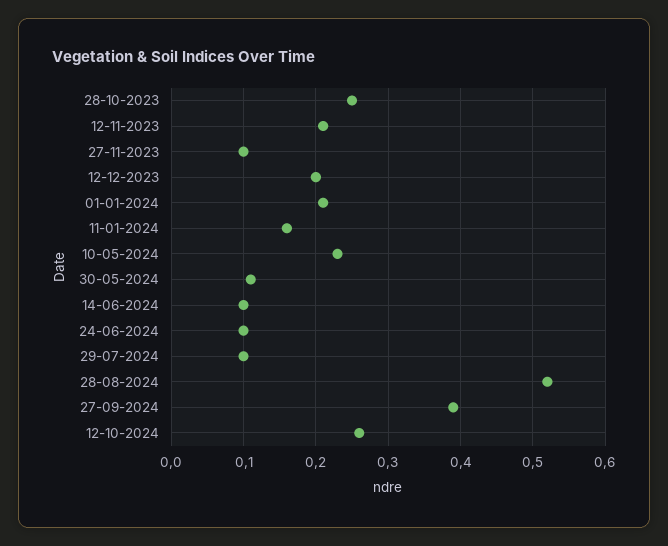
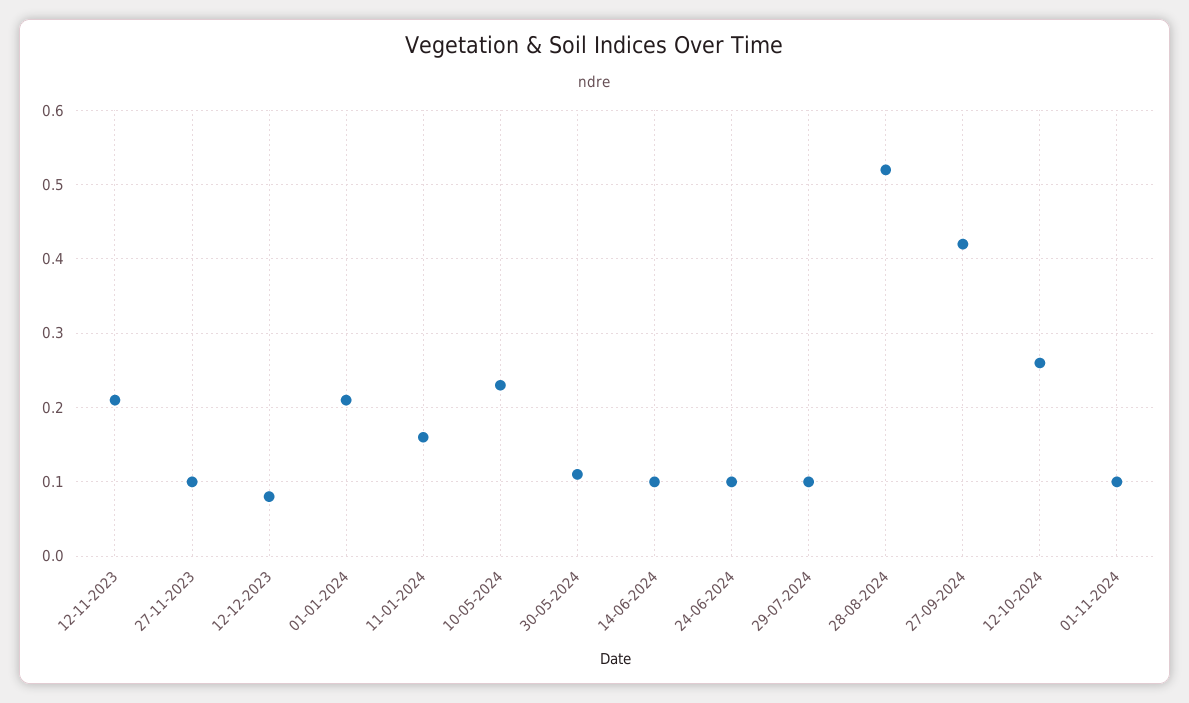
28-10-2023: 0.25 -> none
12-12-2023: 0.2 -> 0.08
27-09-2024: 0.39 -> 0.42
01-11-2024: none -> 0.1

